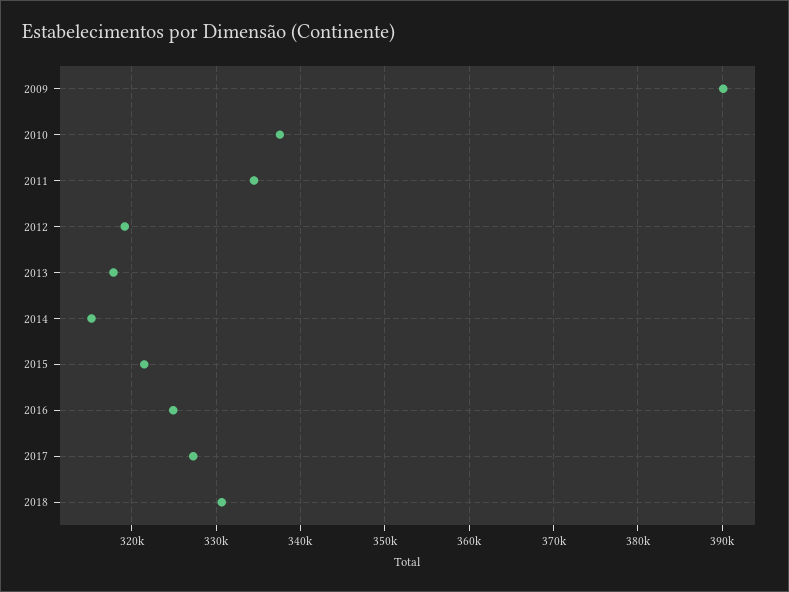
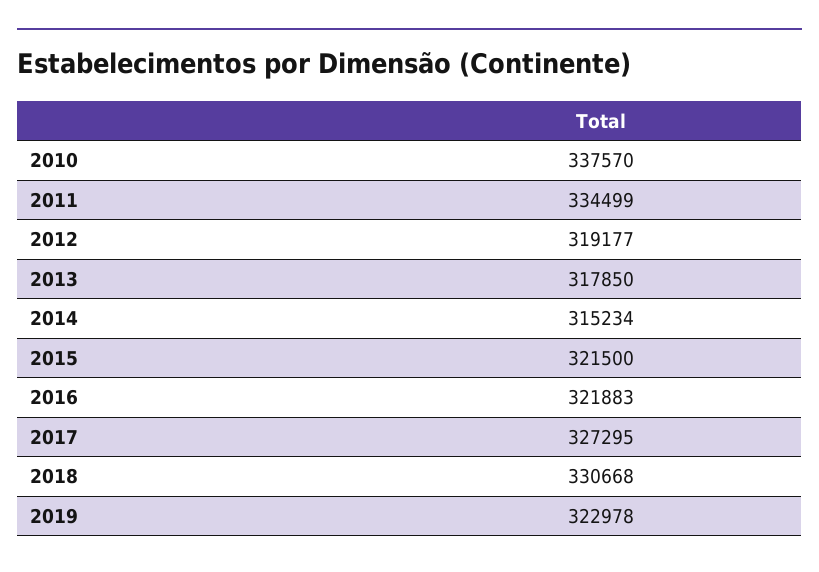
2009: 390000 -> none
2016: 325000 -> 321883
2019: none -> 322978

